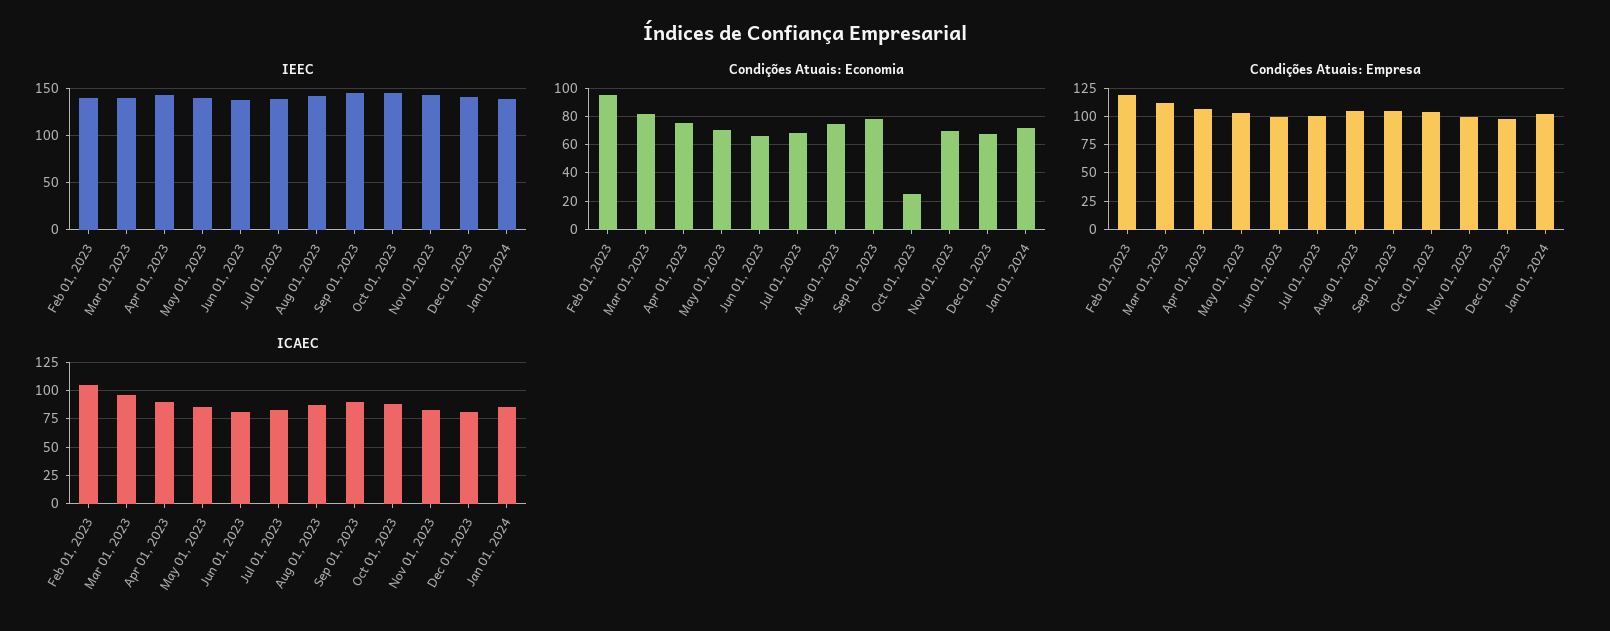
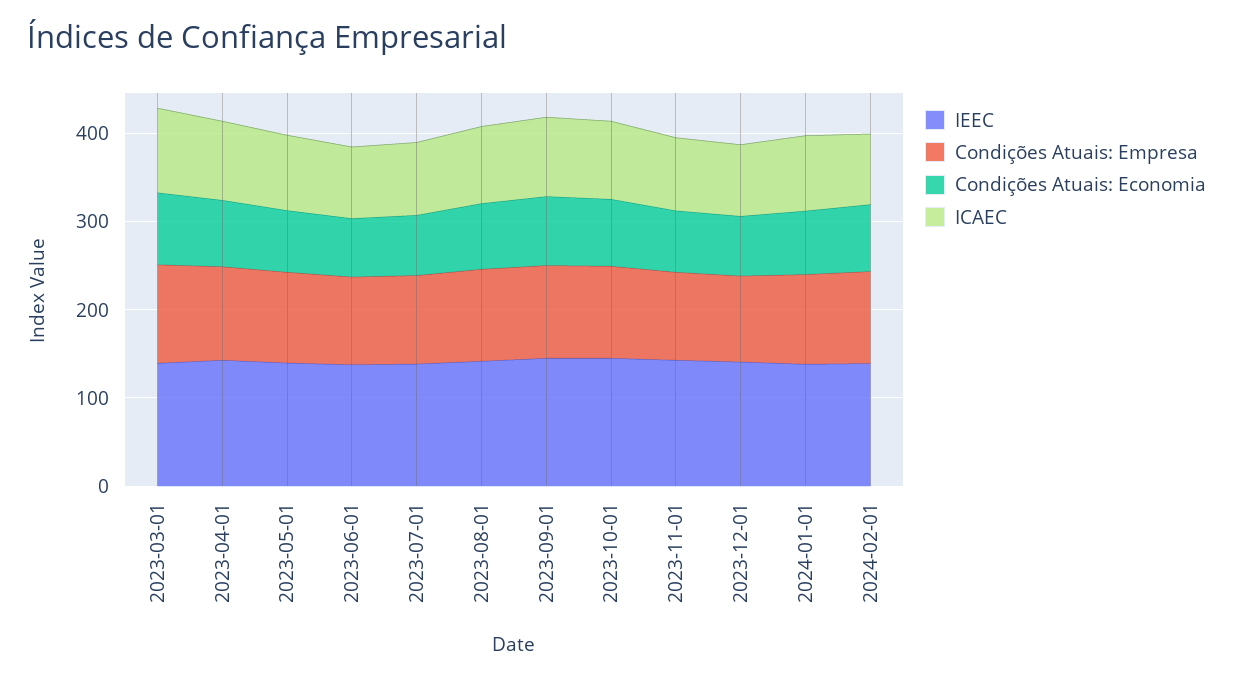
IEEC, Feb 01, 2023: 140 -> none
Condições Atuais: Economia, Feb 01, 2023: 95 -> none
Condições Atuais: Economia, Oct 01, 2023: 25 -> 80
Condições Atuais: Empresa, Feb 01, 2023: 125 -> none
ICAEC, Feb 01, 2023: 100 -> none
IEEC, 2024-02-01: none -> 140
Condições Atuais: Empresa, 2024-02-01: none -> 100
Condições Atuais: Economia, 2024-02-01: none -> 80
ICAEC, 2024-02-01: none -> 80

